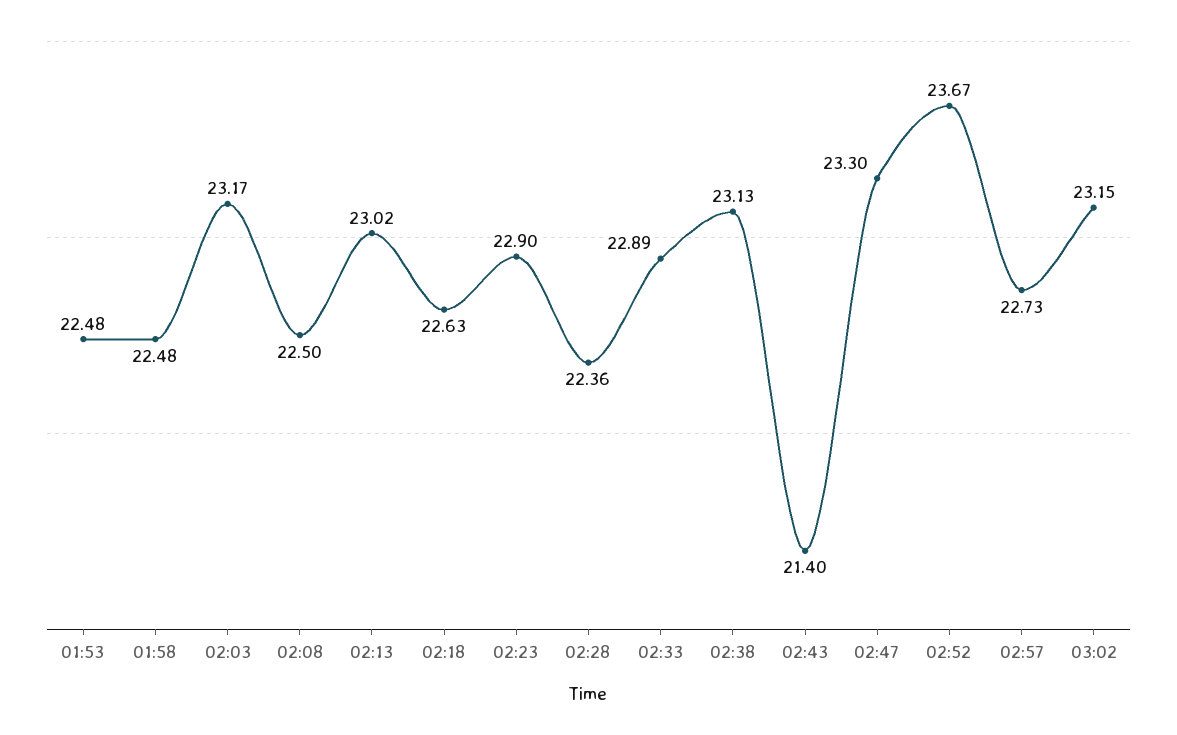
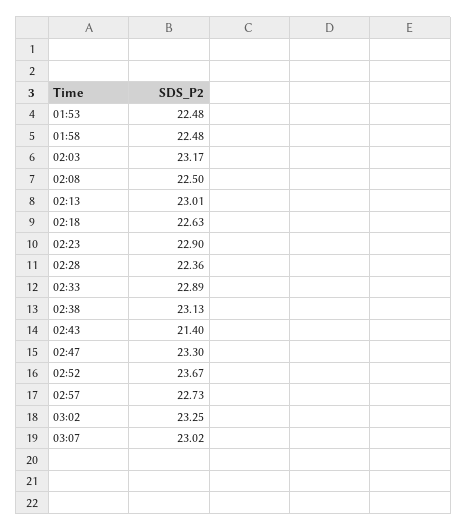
02:13: 23.02 -> 23.01
03:02: 23.15 -> 23.25
03:07: none -> 23.02

